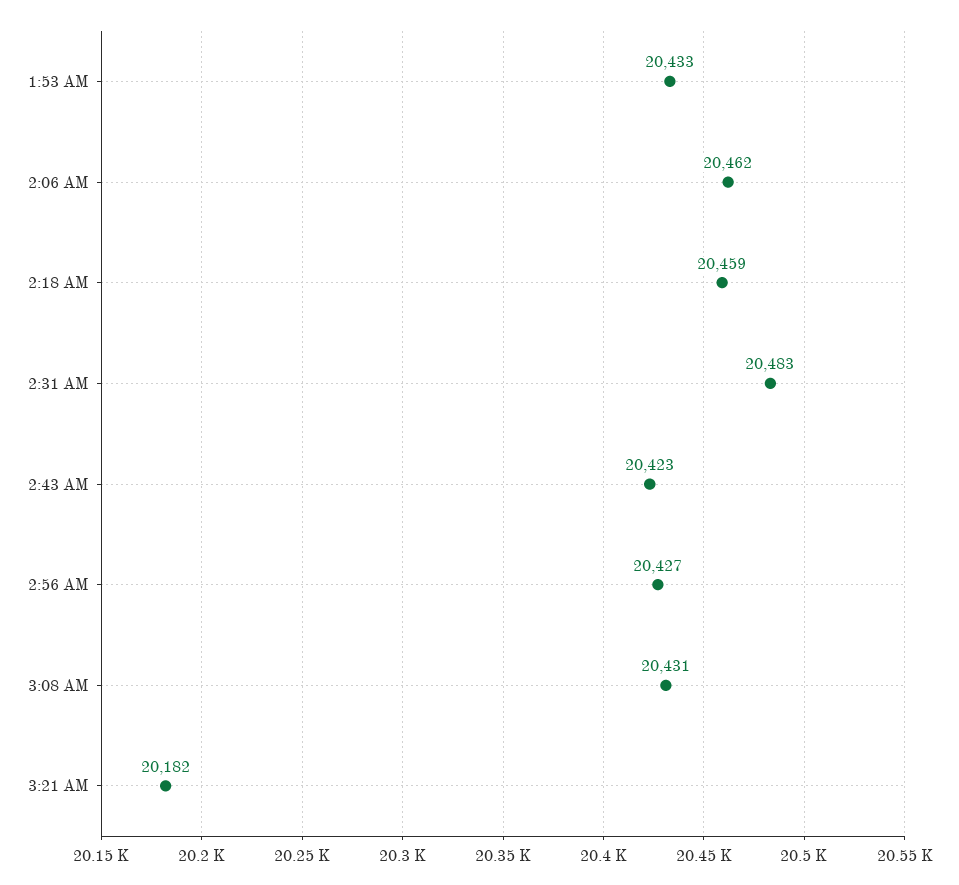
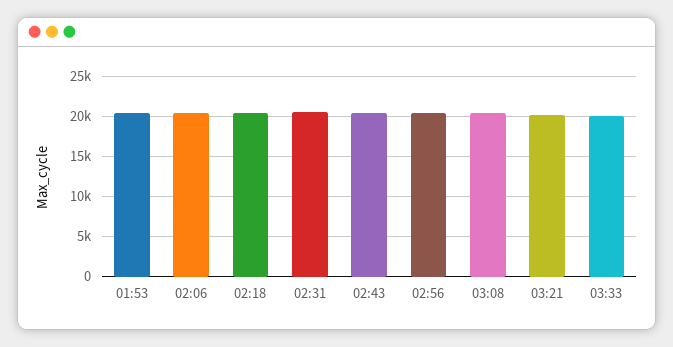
03:33: none -> 20000

